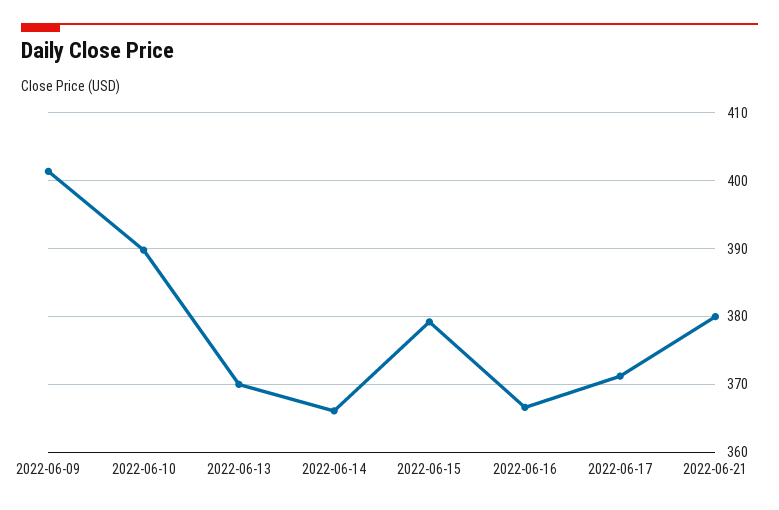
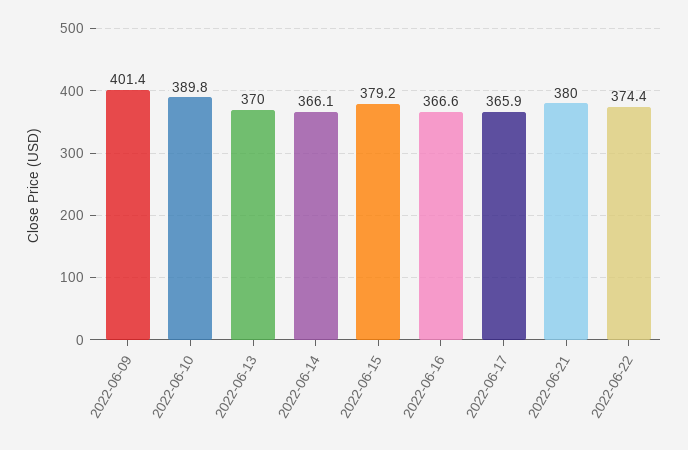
2022-06-17: 371 -> 365.9
2022-06-22: none -> 374.4

